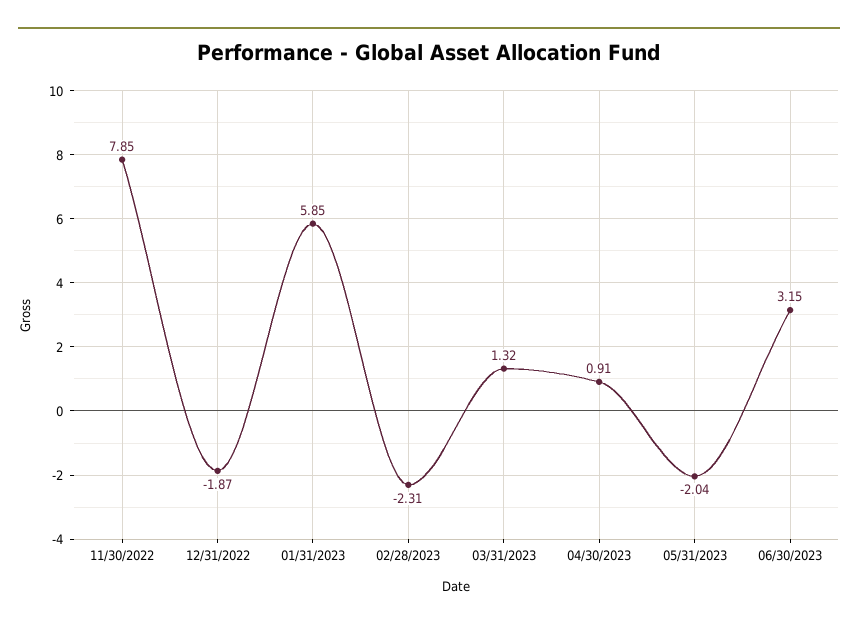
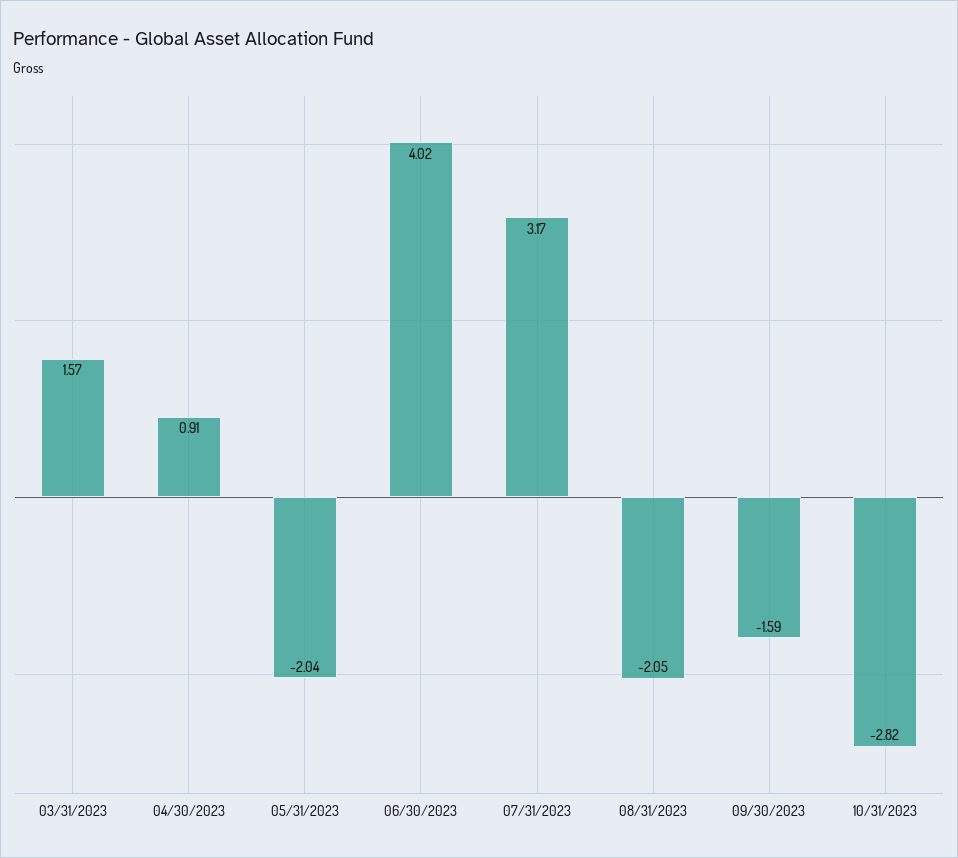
11/30/2022: 7.85 -> none
12/31/2022: -1.87 -> none
01/31/2023: 5.85 -> none
02/28/2023: -2.31 -> none
03/31/2023: 1.32 -> 1.57
06/30/2023: 3.15 -> 4.02
07/31/2023: none -> 3.17
08/31/2023: none -> -2.05
09/30/2023: none -> -1.59
10/31/2023: none -> -2.82

